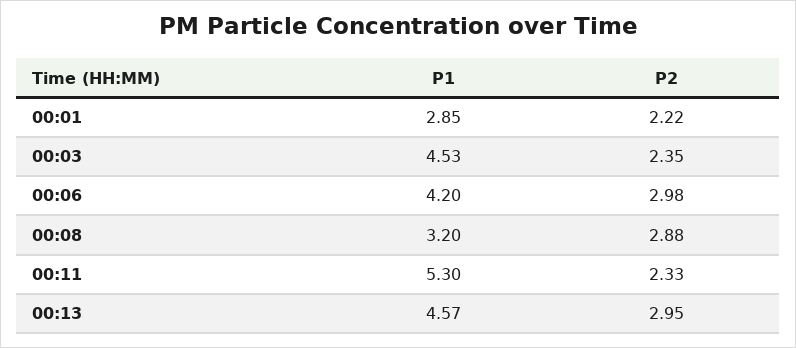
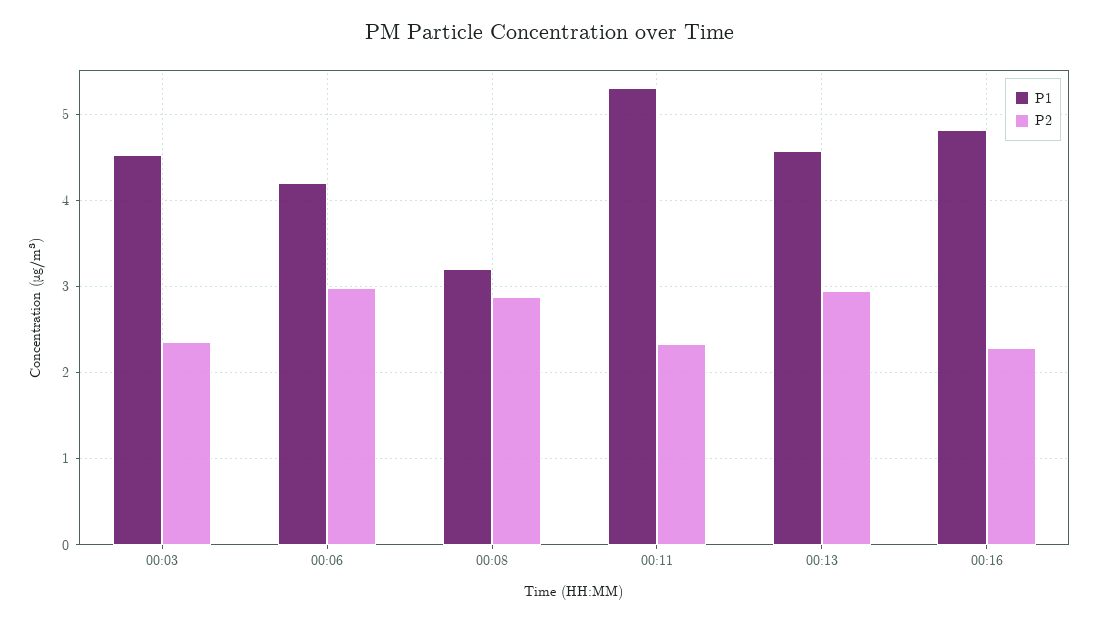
P1, 00:01: 2.85 -> none
P2, 00:01: 2.22 -> none
P1, 00:16: none -> 4.8
P2, 00:16: none -> 2.3

